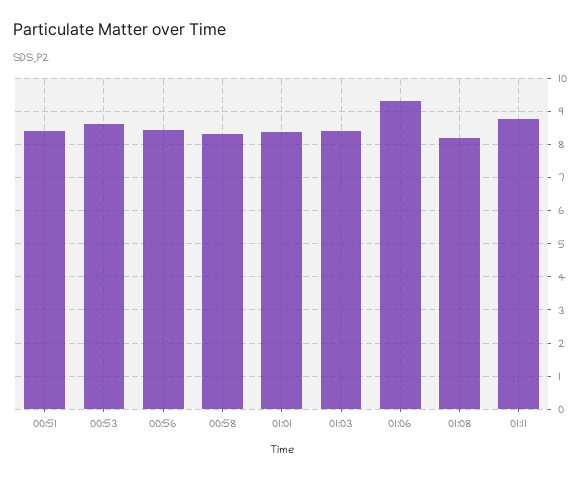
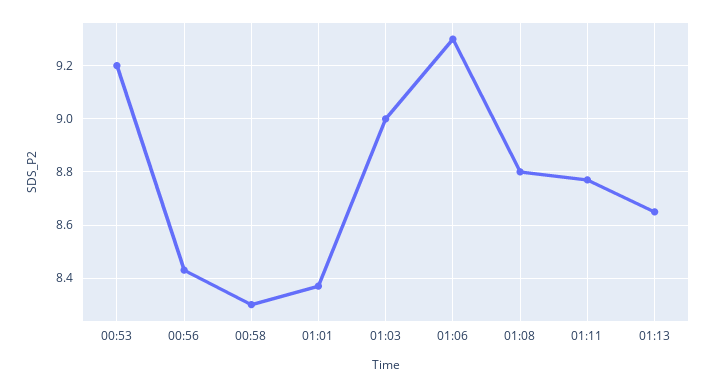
00:51: 8.4 -> none
00:53: 8.6 -> 9.2
01:03: 8.4 -> 9
01:08: 8.2 -> 8.8
01:13: none -> 8.65

